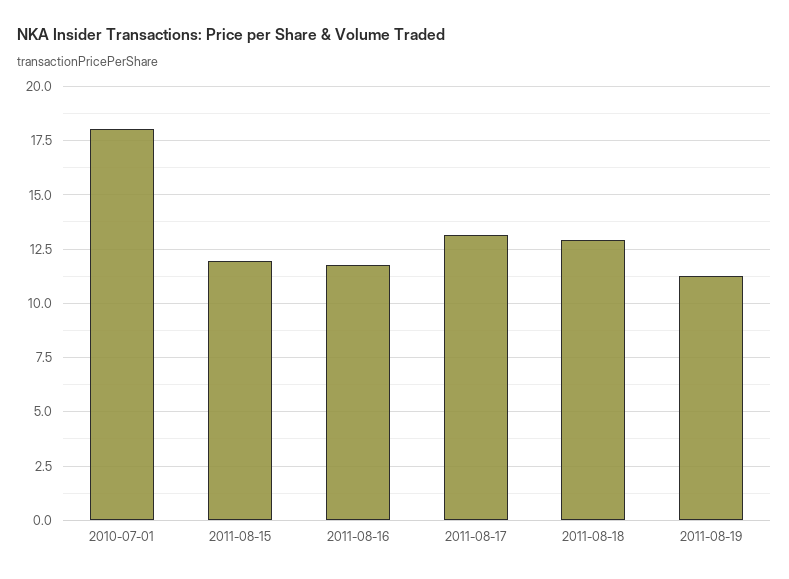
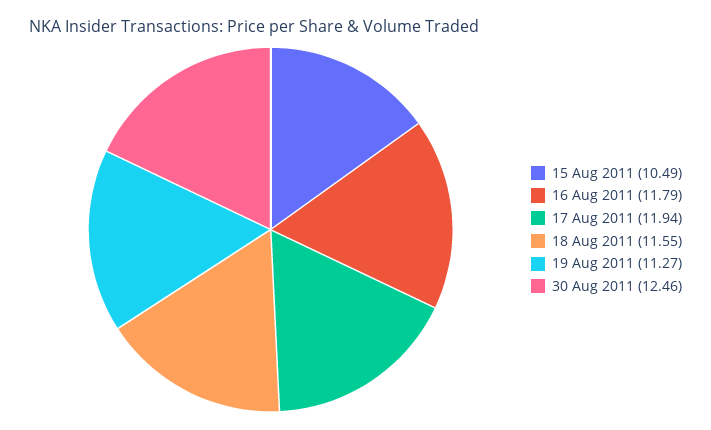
2010-07-01: 18 -> none
2011-08-15: 12 -> 10.49
2011-08-17: 13 -> 11.94
2011-08-18: 13 -> 11.55
30 Aug 2011: none -> 12.46

